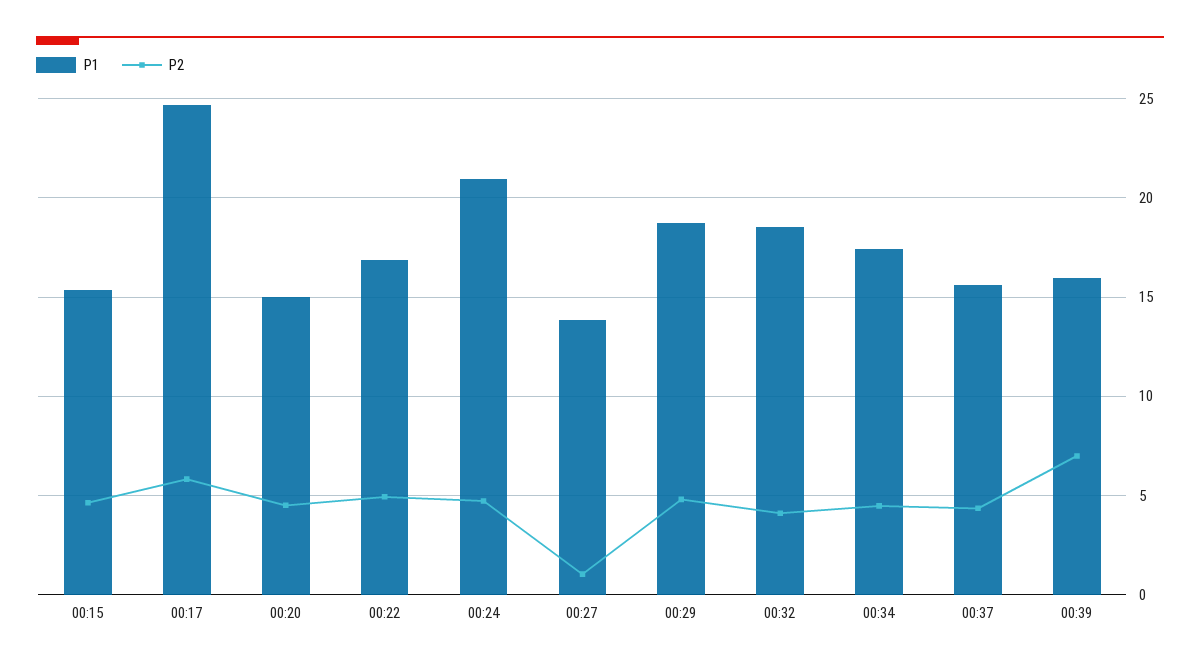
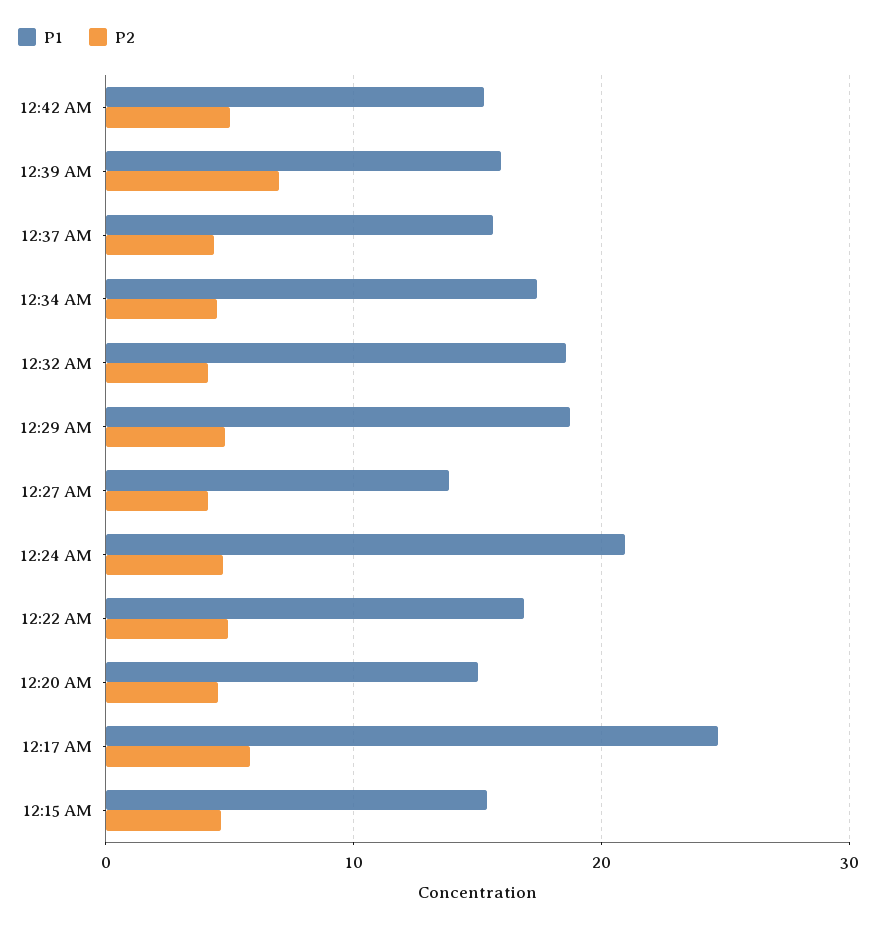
P2, 00:27: 1 -> 4
P1, 12:42 AM: none -> 15
P2, 12:42 AM: none -> 5

